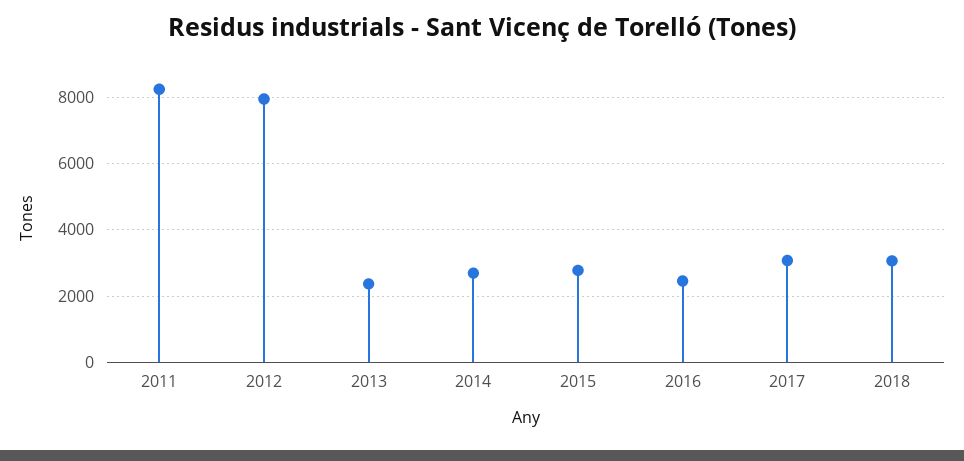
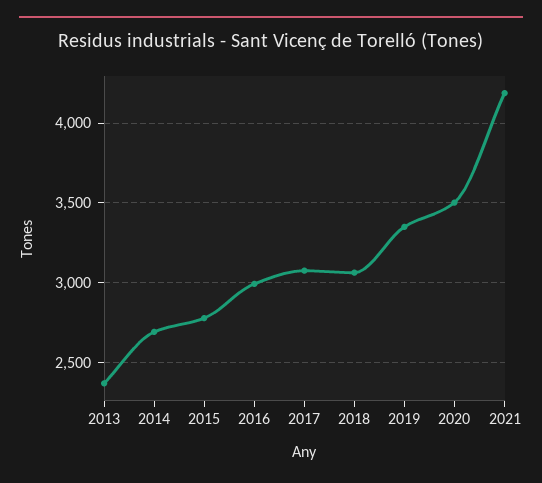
2011: 8200 -> none
2012: 8000 -> none
2016: 2400 -> 3000
2019: none -> 3350
2020: none -> 3500
2021: none -> 4200

